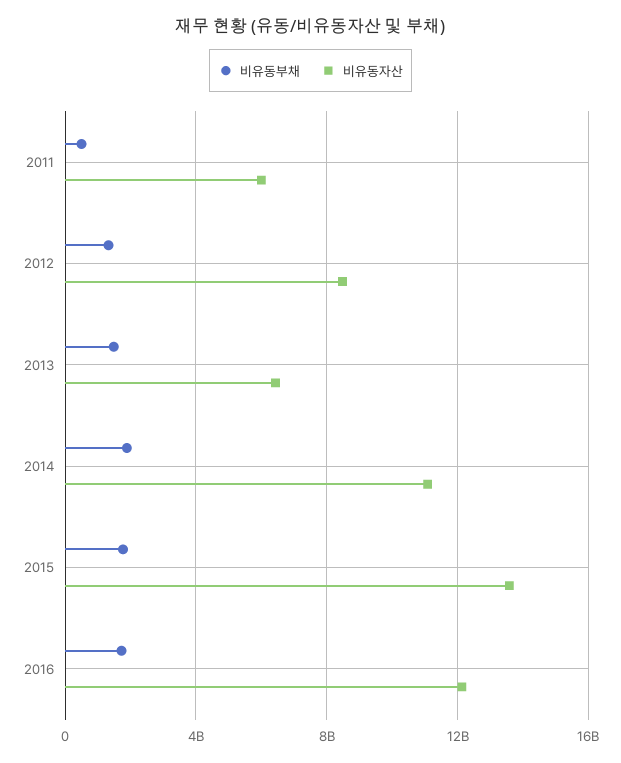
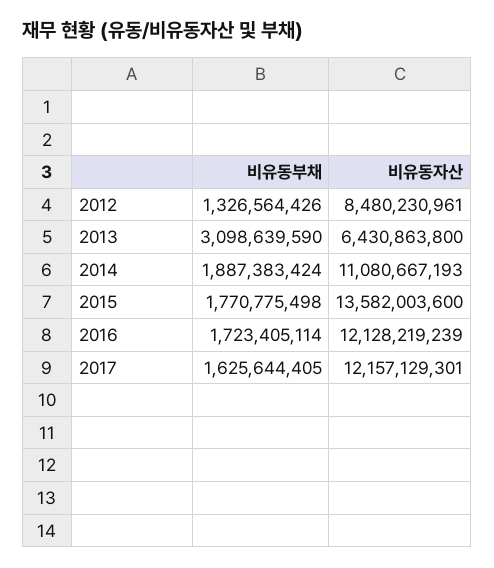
비유동부채, 2011: 500000000 -> none
비유동자산, 2011: 6000000000 -> none
비유동부채, 2013: 1500000000 -> 3098639590
비유동부채, 2017: none -> 1625644405
비유동자산, 2017: none -> 12157129301

